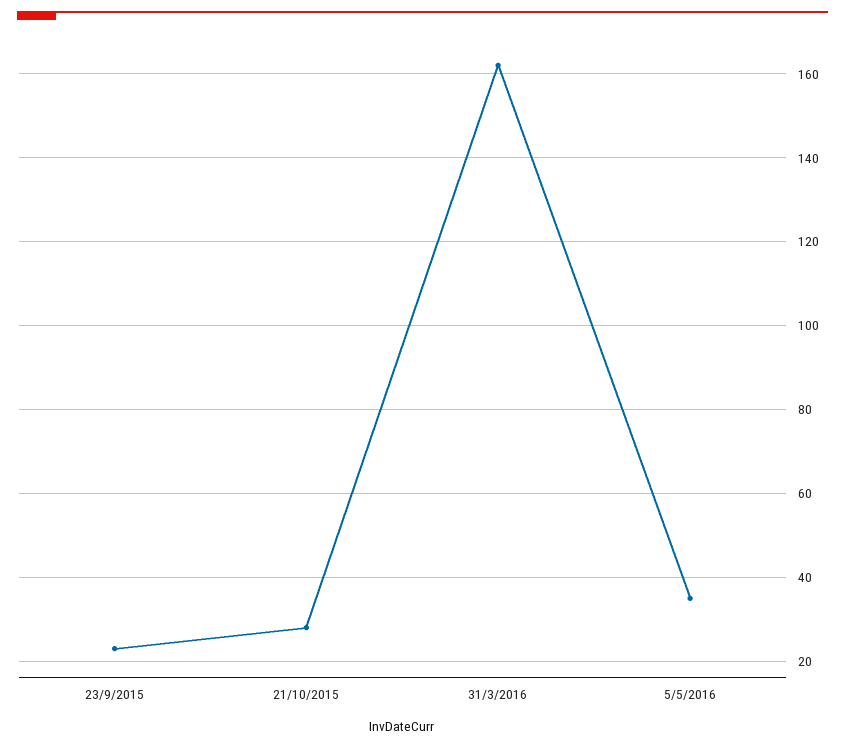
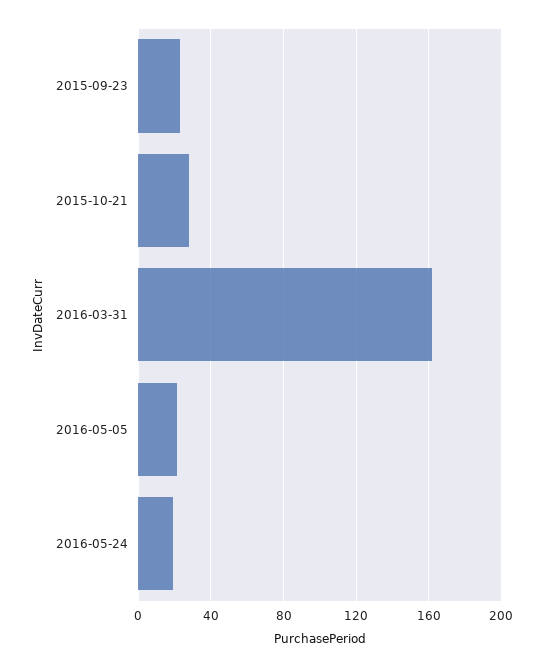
5/5/2016: 35 -> 20
2016-05-24: none -> 20

